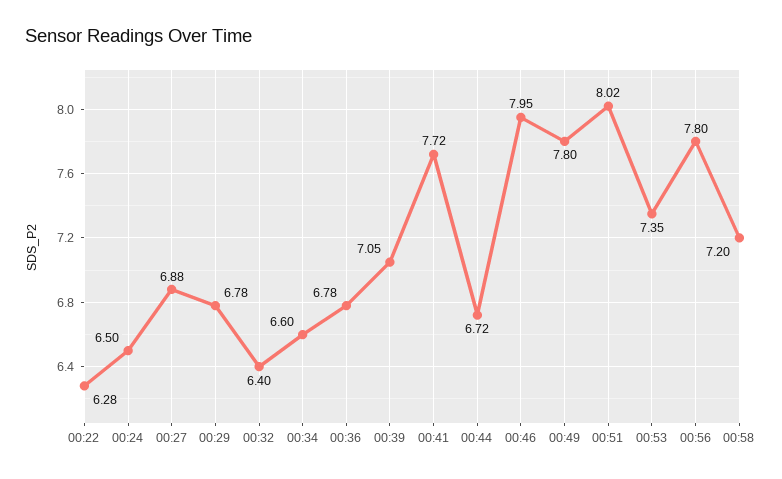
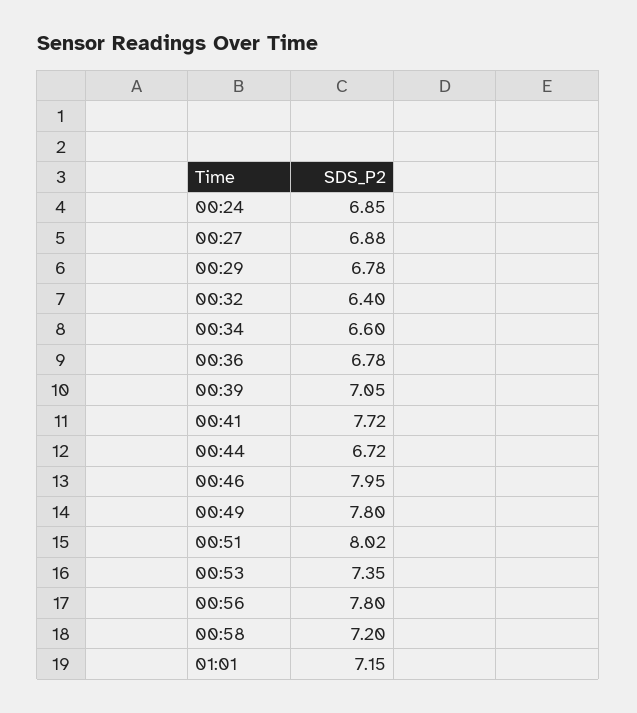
00:22: 6.28 -> none
00:24: 6.5 -> 6.85
01:01: none -> 7.15

